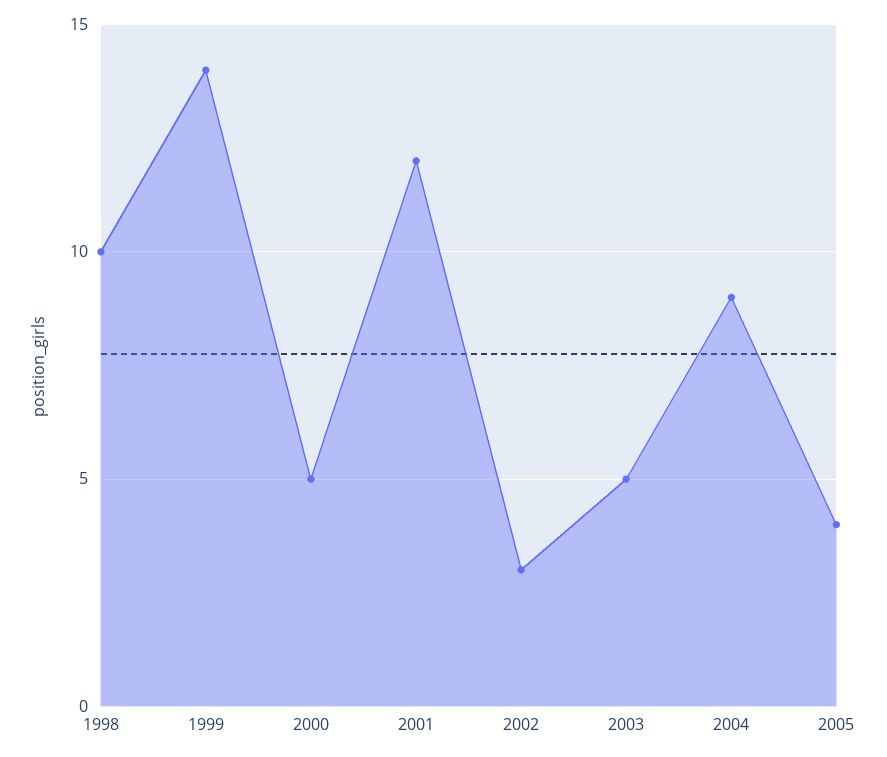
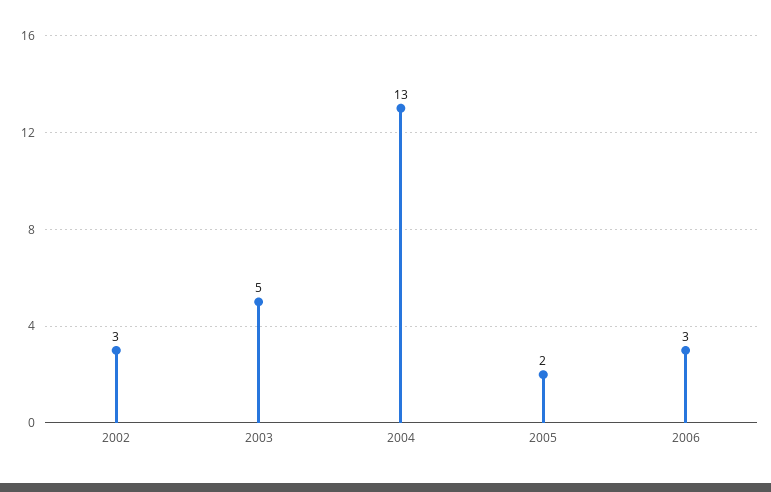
1998: 10 -> none
1999: 14 -> none
2000: 5 -> none
2001: 12 -> none
2004: 9 -> 13
2005: 4 -> 2
2006: none -> 3

